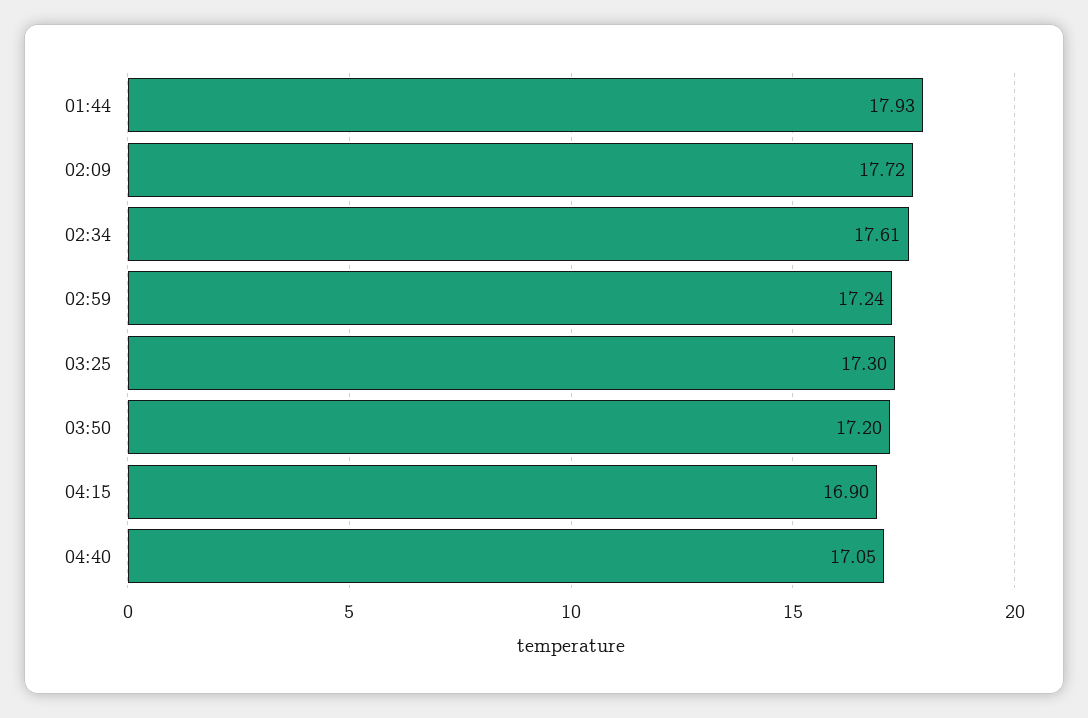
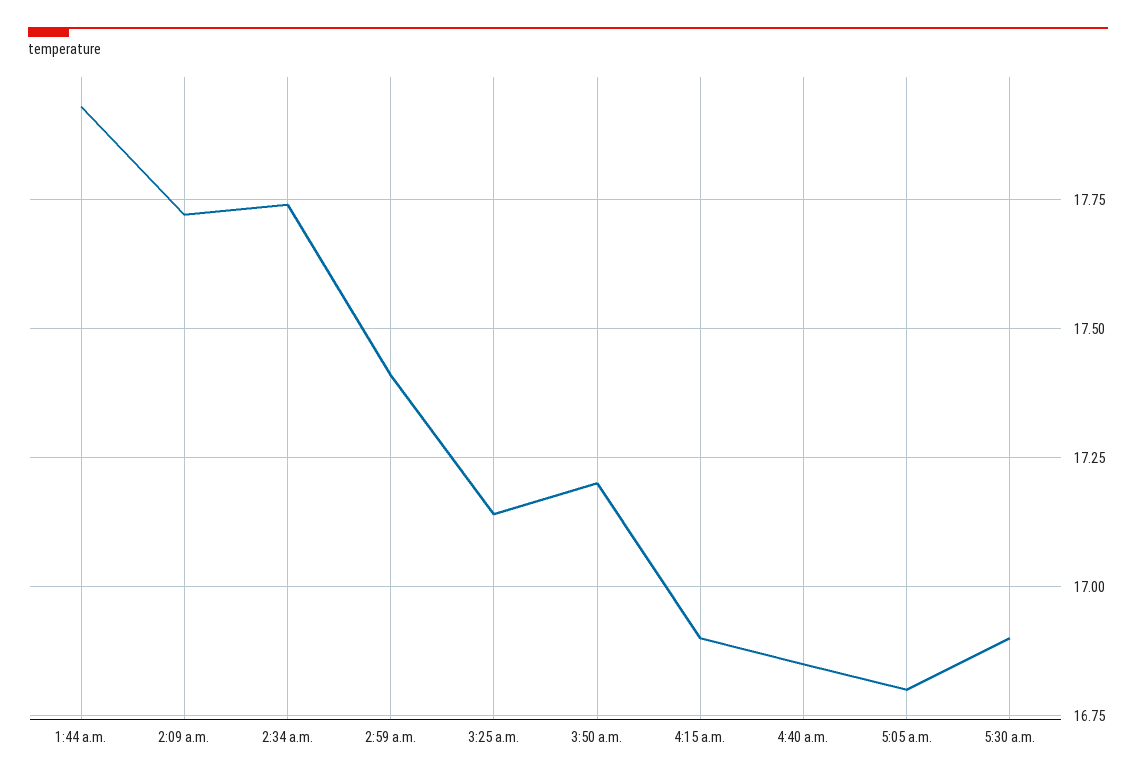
02:34: 17.61 -> 17.75
02:59: 17.24 -> 17.4
03:25: 17.3 -> 17.15
04:40: 17.05 -> 16.85
5:05 a.m.: none -> 16.8
5:30 a.m.: none -> 16.9

